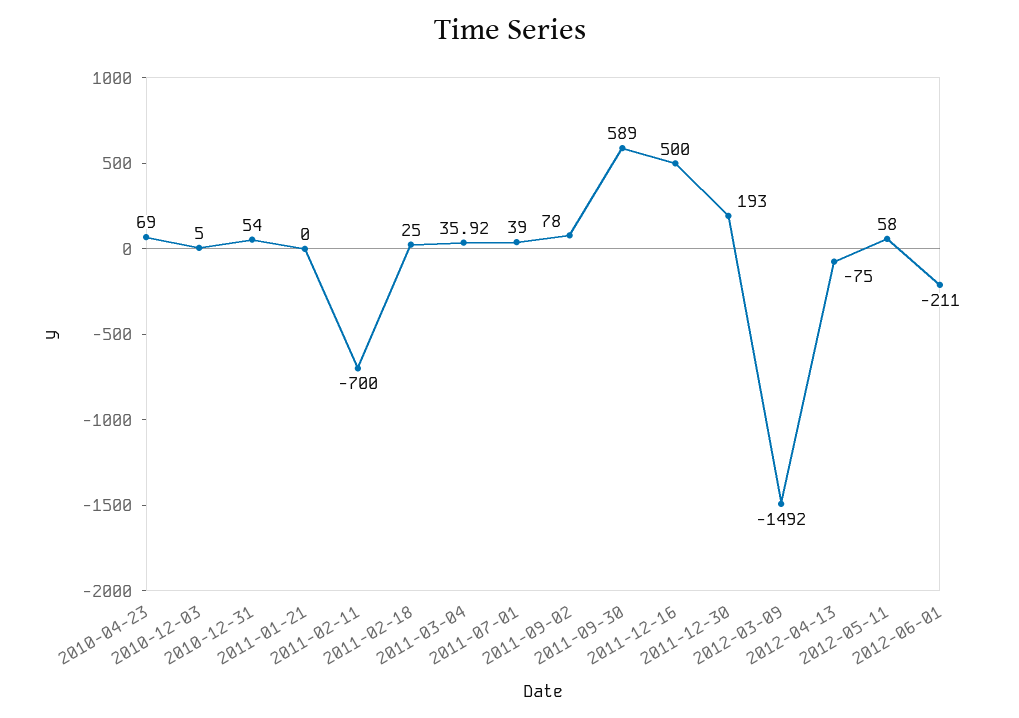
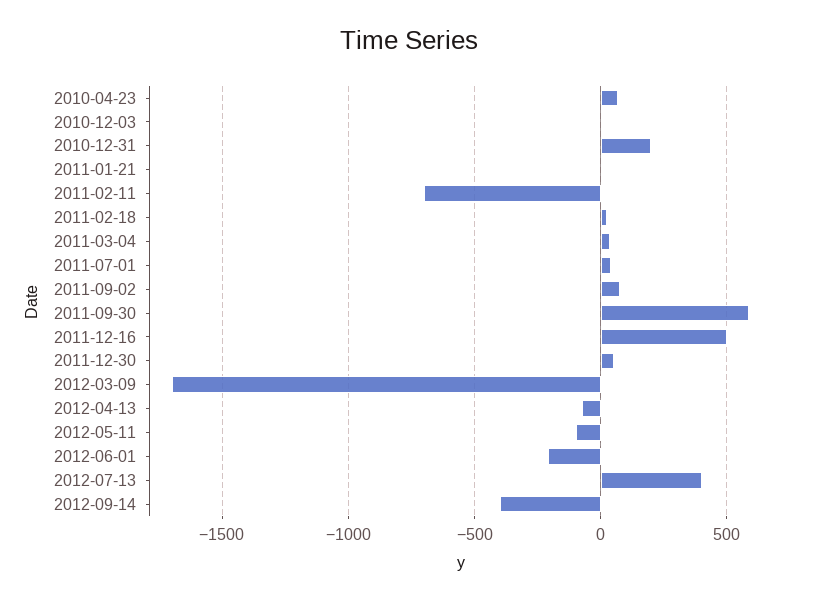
2010-12-31: 54 -> 200
2011-12-30: 193 -> 50
2012-03-09: -1492 -> -1700
2012-05-11: 58 -> -100
2012-07-13: none -> 400
2012-09-14: none -> -400

